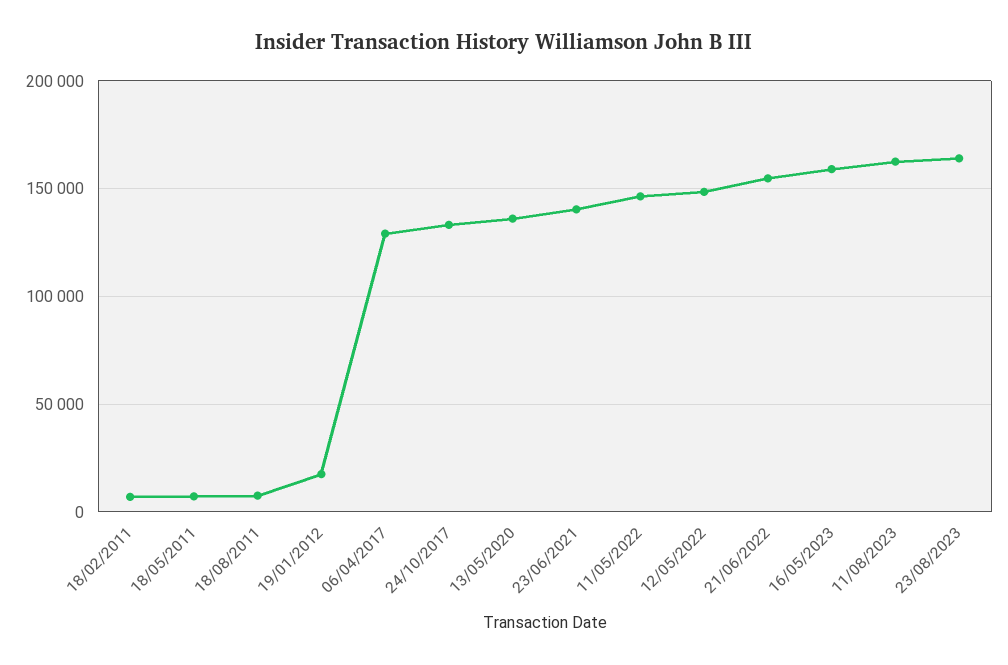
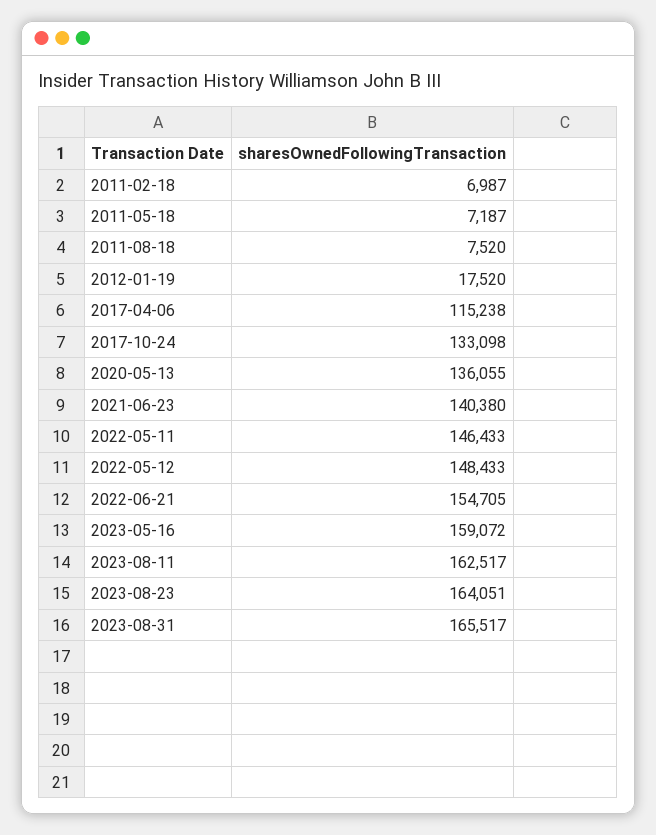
06/04/2017: 130000 -> 115238
2023-08-31: none -> 165517

